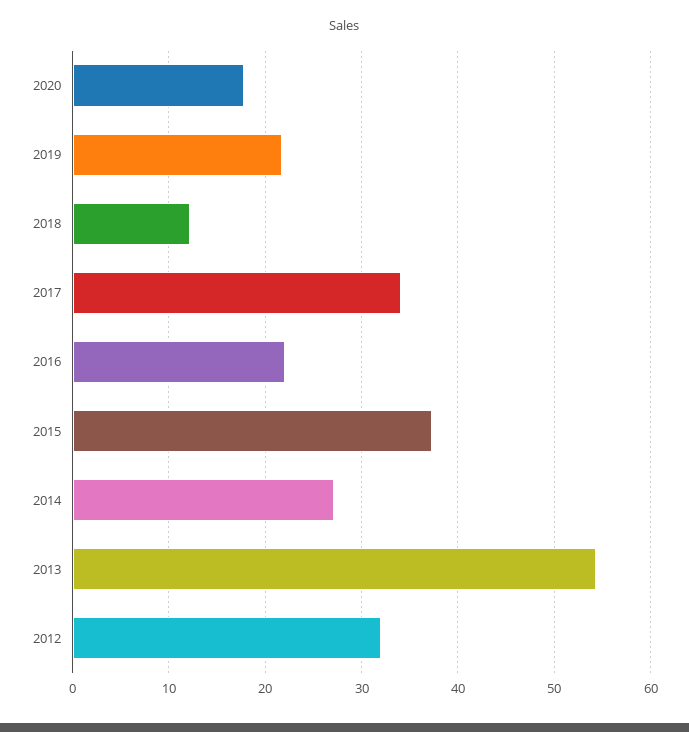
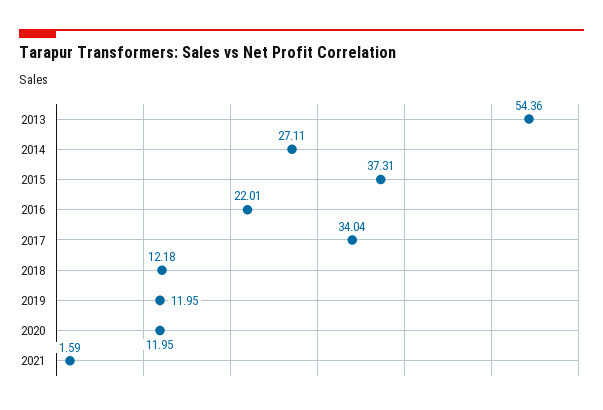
2020: 18 -> 11.95
2019: 22 -> 11.95
2012: 32 -> none
2021: none -> 1.59

